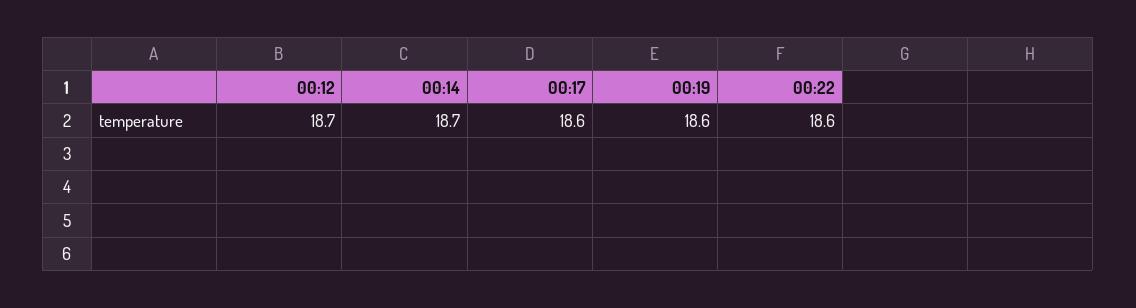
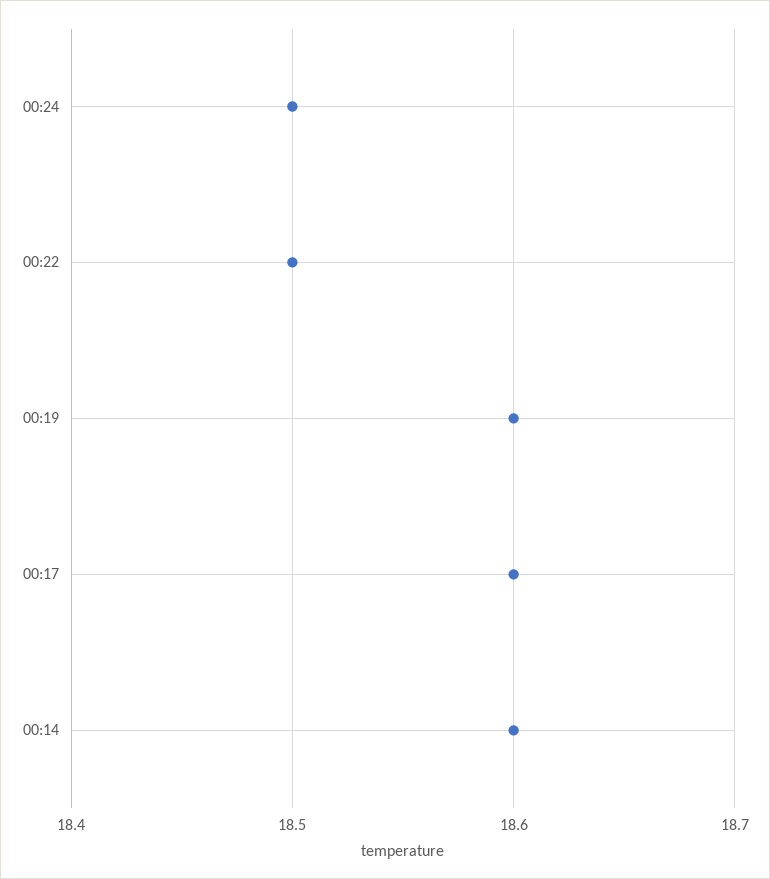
00:12: 18.7 -> none
00:14: 18.7 -> 18.6
00:22: 18.6 -> 18.5
00:24: none -> 18.5

